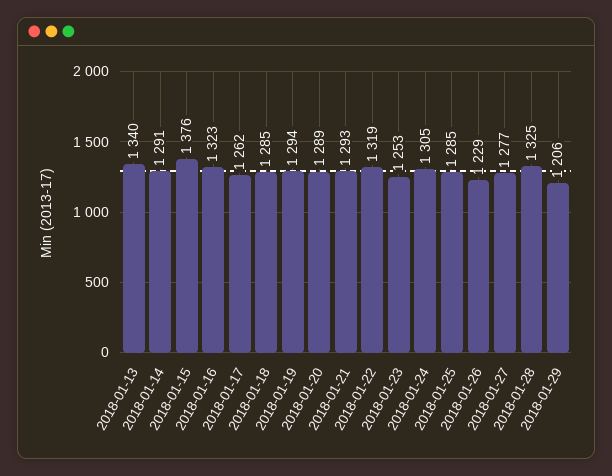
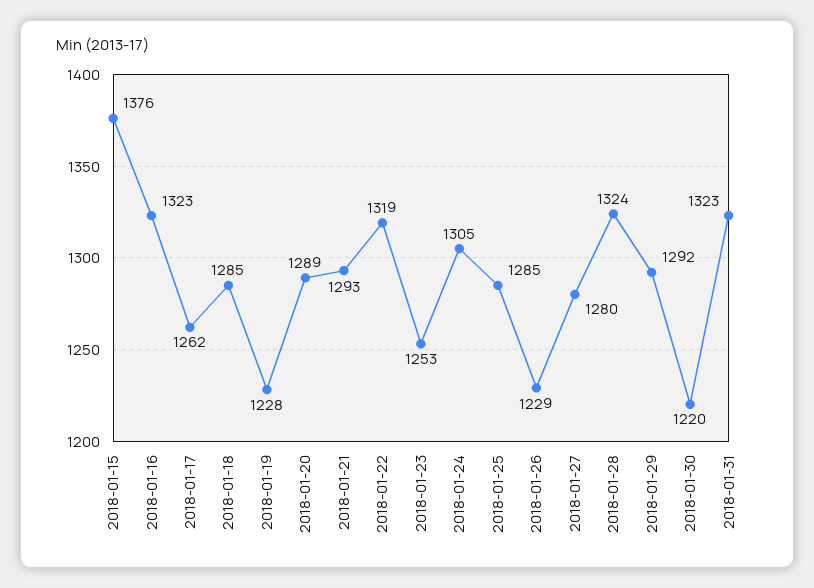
2018-01-13: 1340 -> none
2018-01-14: 1291 -> none
2018-01-19: 1294 -> 1228
2018-01-27: 1277 -> 1280
2018-01-28: 1325 -> 1324
2018-01-29: 1206 -> 1292
2018-01-30: none -> 1220
2018-01-31: none -> 1323

